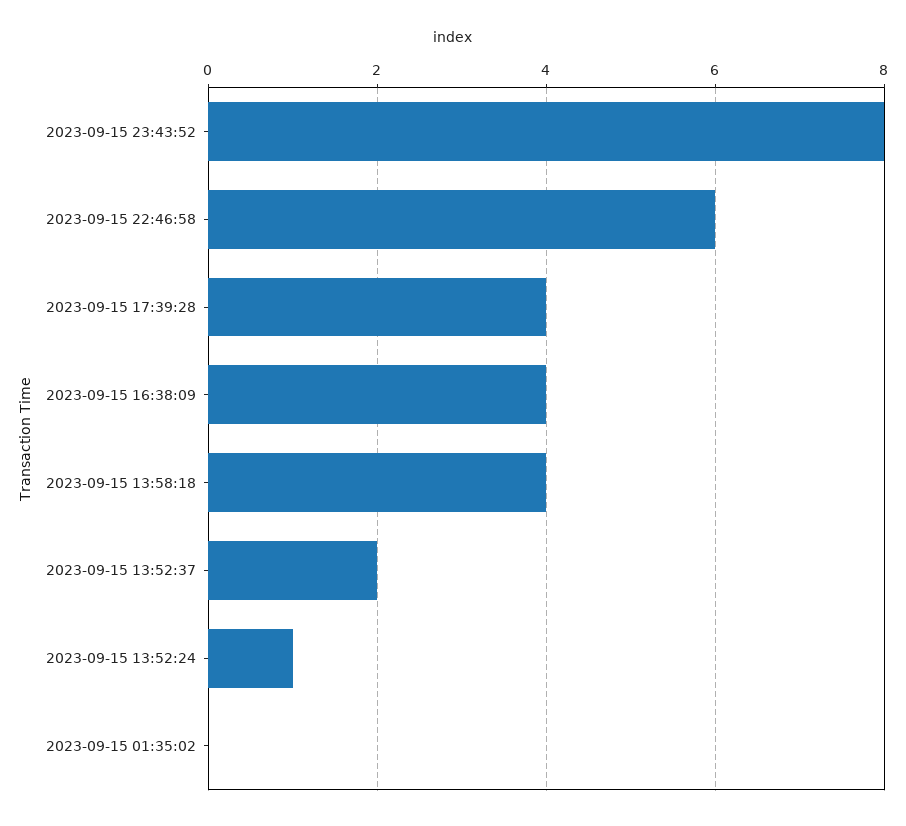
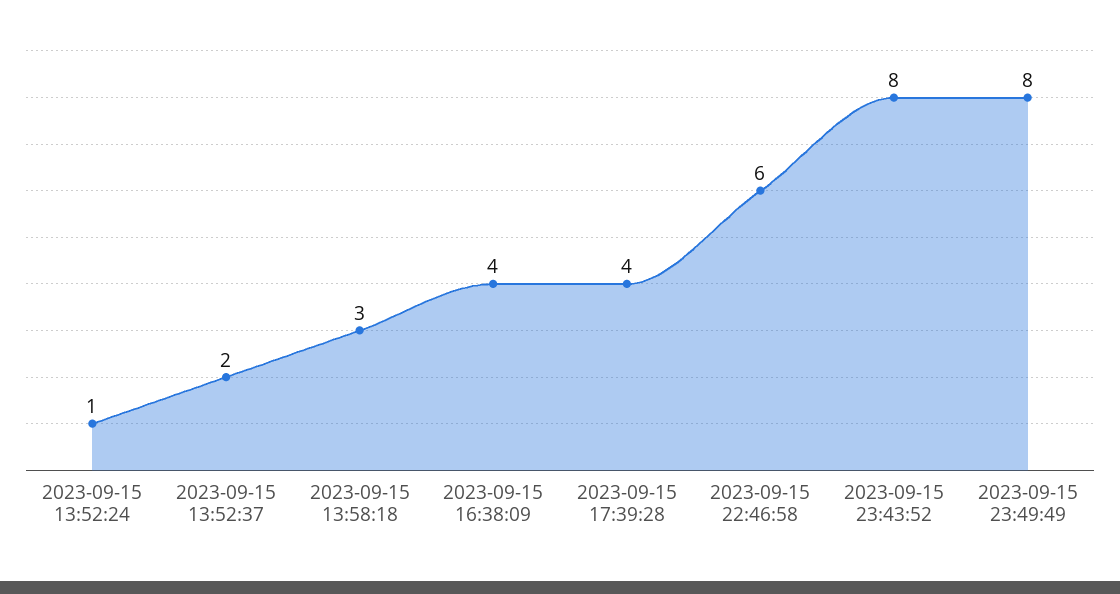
2023-09-15 13:58:18: 4 -> 3
2023-09-15 01:35:02: 0 -> none
2023-09-15 23:49:49: none -> 8

